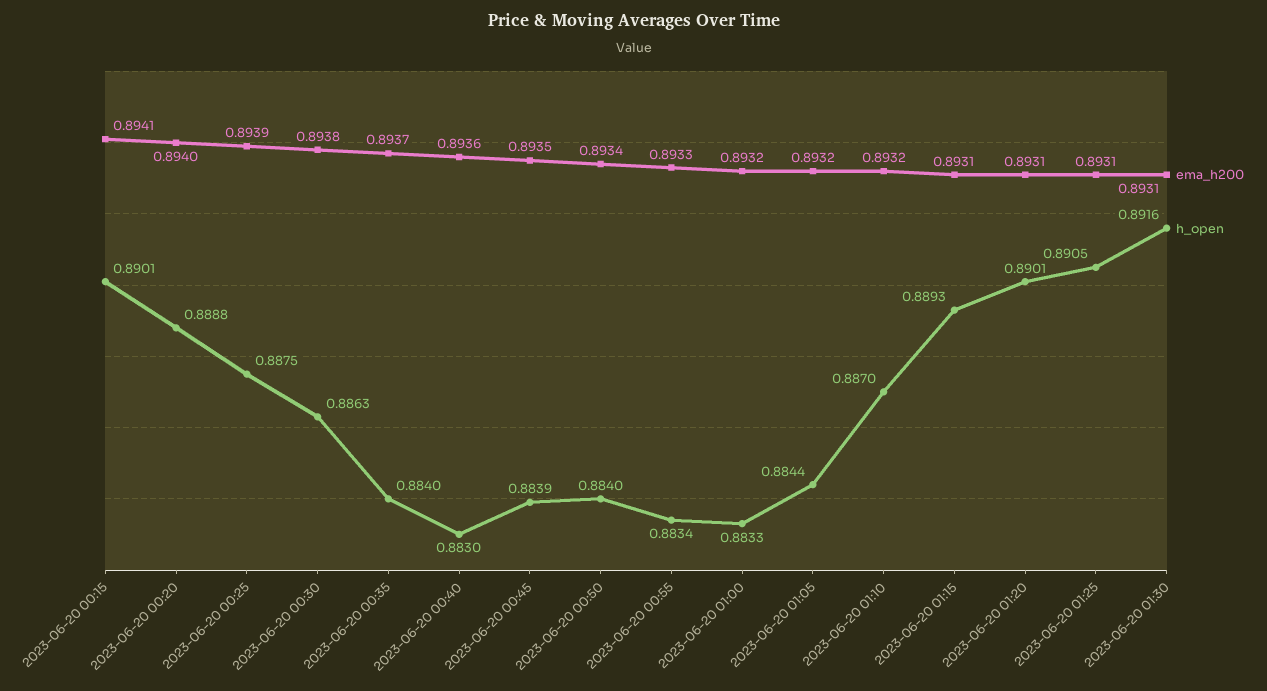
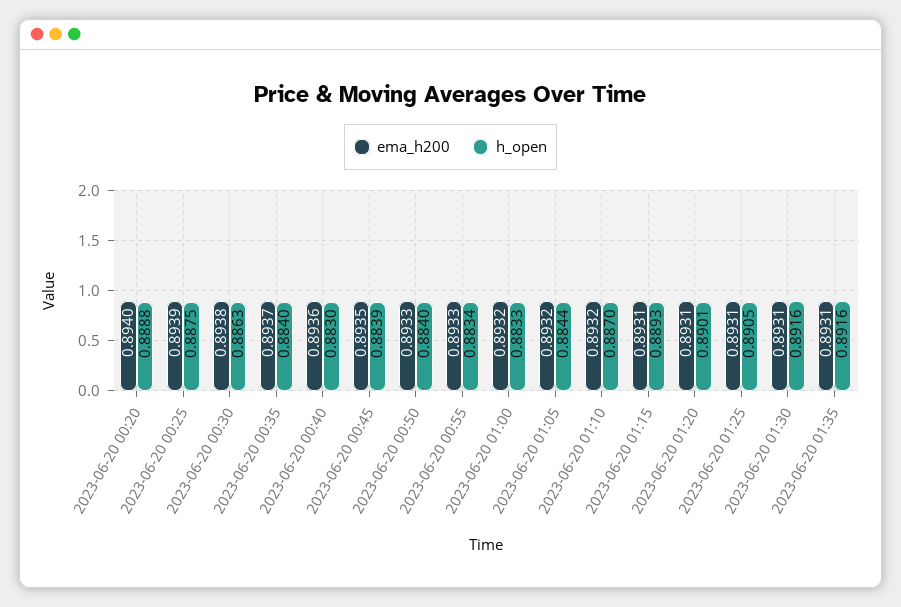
ema_h200, 2023-06-20 00:15: 0.8941 -> none
h_open, 2023-06-20 00:15: 0.8901 -> none
ema_h200, 2023-06-20 00:50: 0.8934 -> 0.8933
ema_h200, 2023-06-20 01:35: none -> 0.8931
h_open, 2023-06-20 01:35: none -> 0.8916

